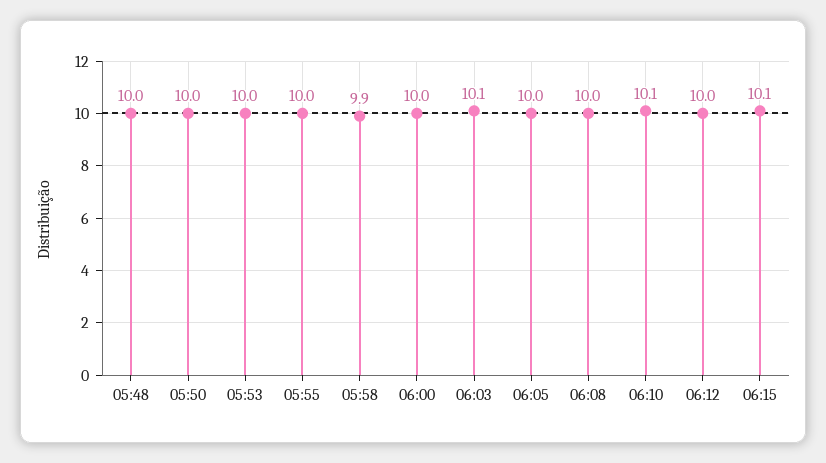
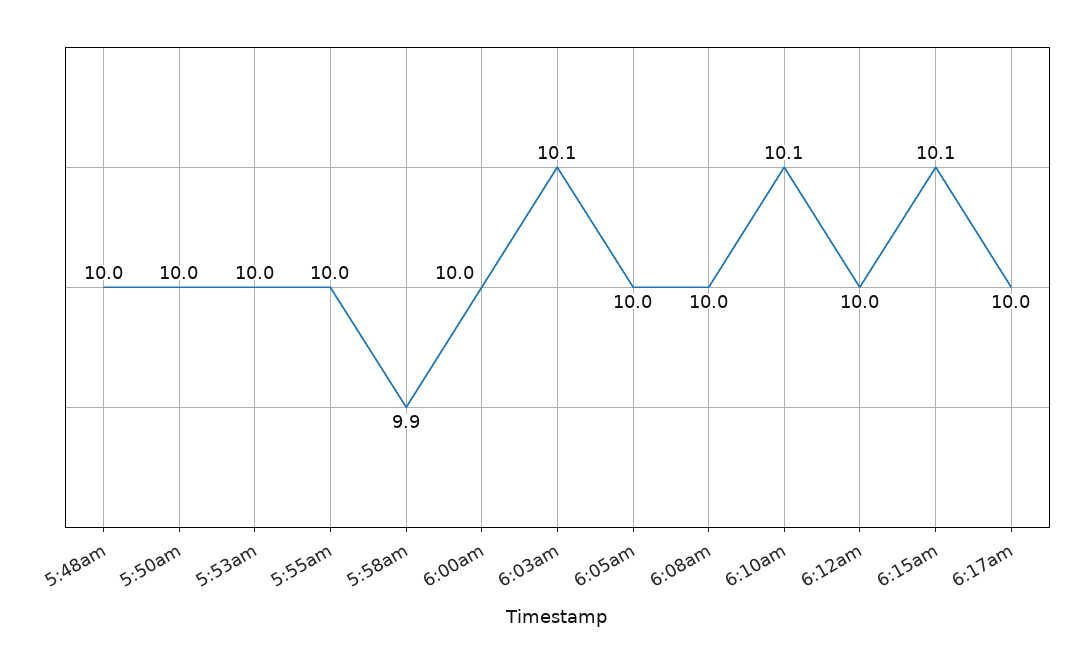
6:17am: none -> 10

